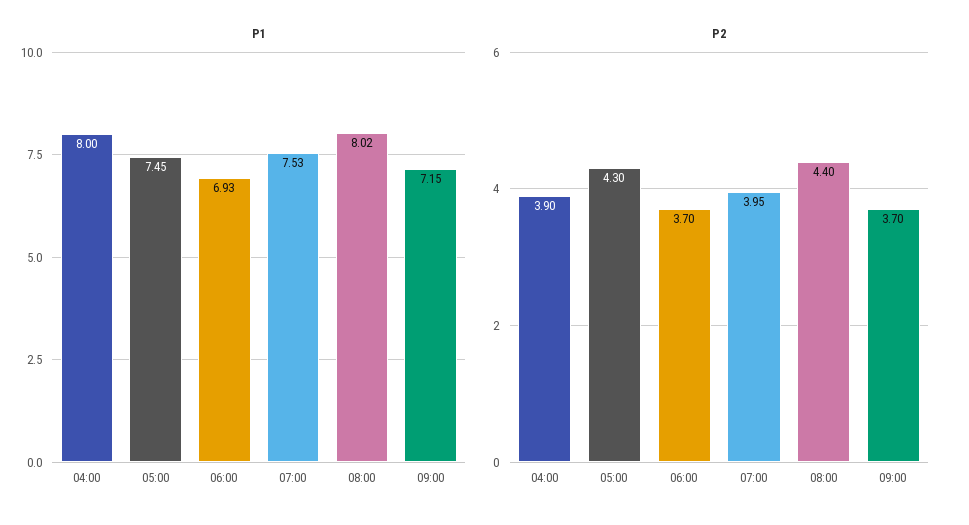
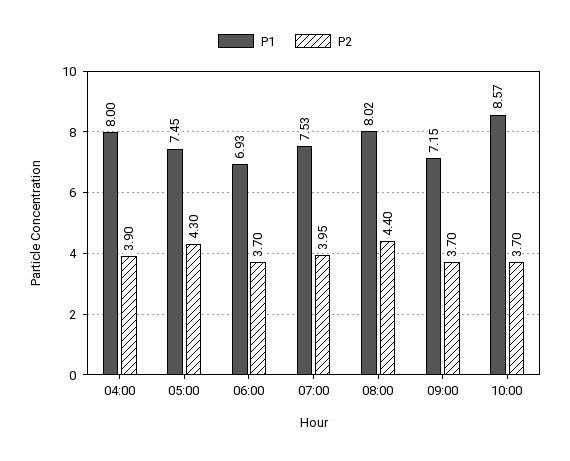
P1, 10:00: none -> 8.57
P2, 10:00: none -> 3.7

